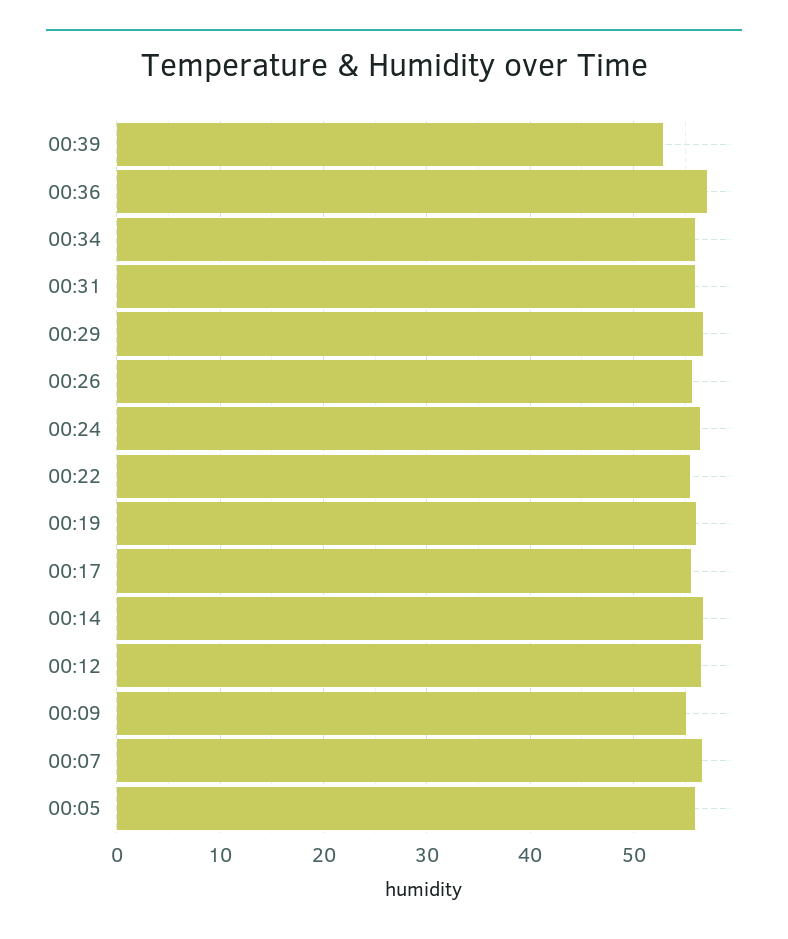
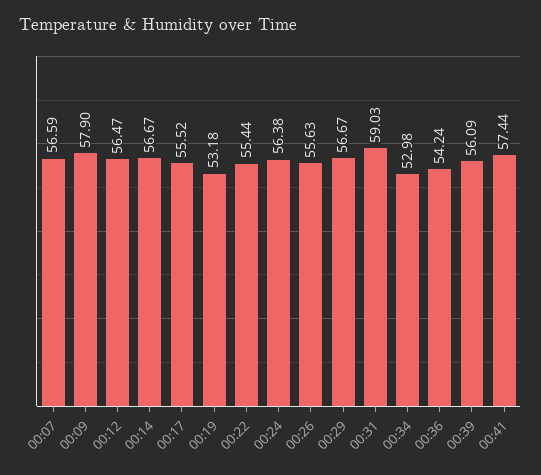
00:39: 53 -> 56.09
00:36: 57 -> 54.24
00:34: 56 -> 52.98
00:31: 56 -> 59.03
00:19: 56 -> 53.18
00:09: 55 -> 57.9
00:05: 56 -> none
00:41: none -> 57.44

